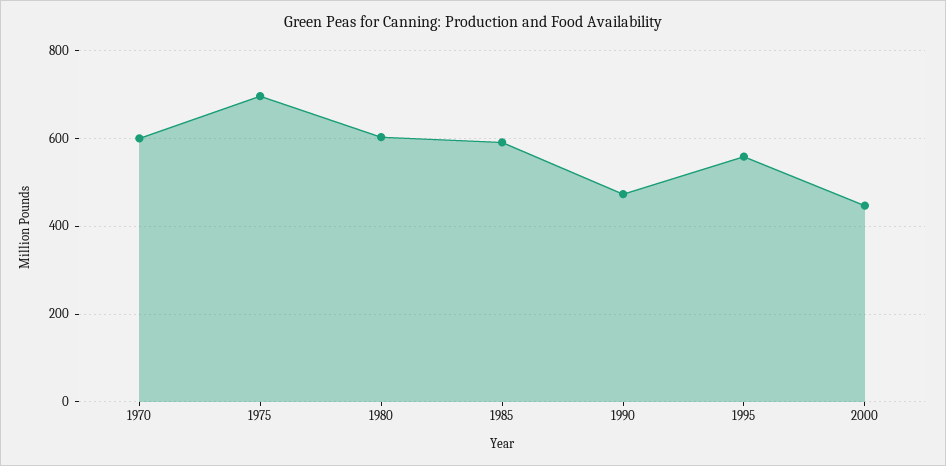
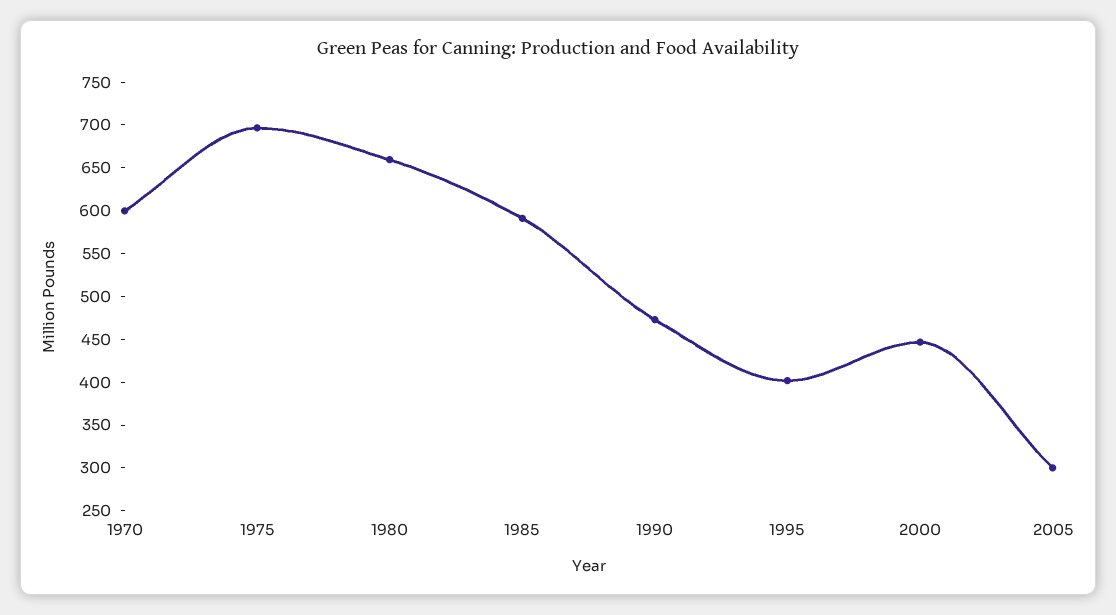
1980: 600 -> 660
1995: 560 -> 400
2005: none -> 300

